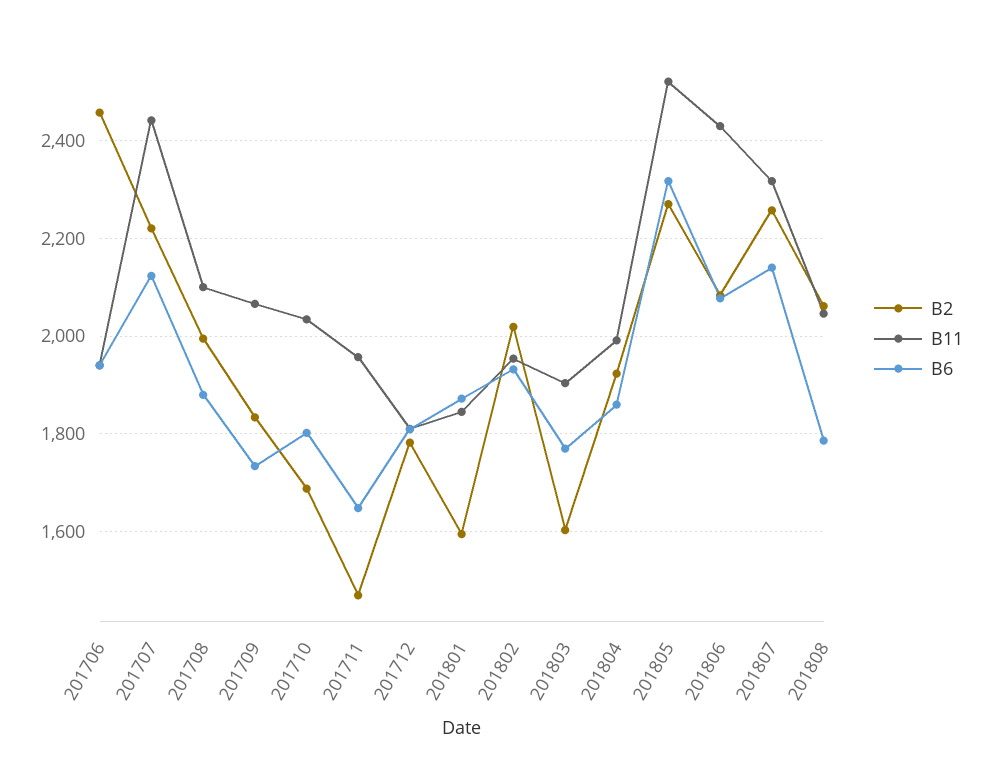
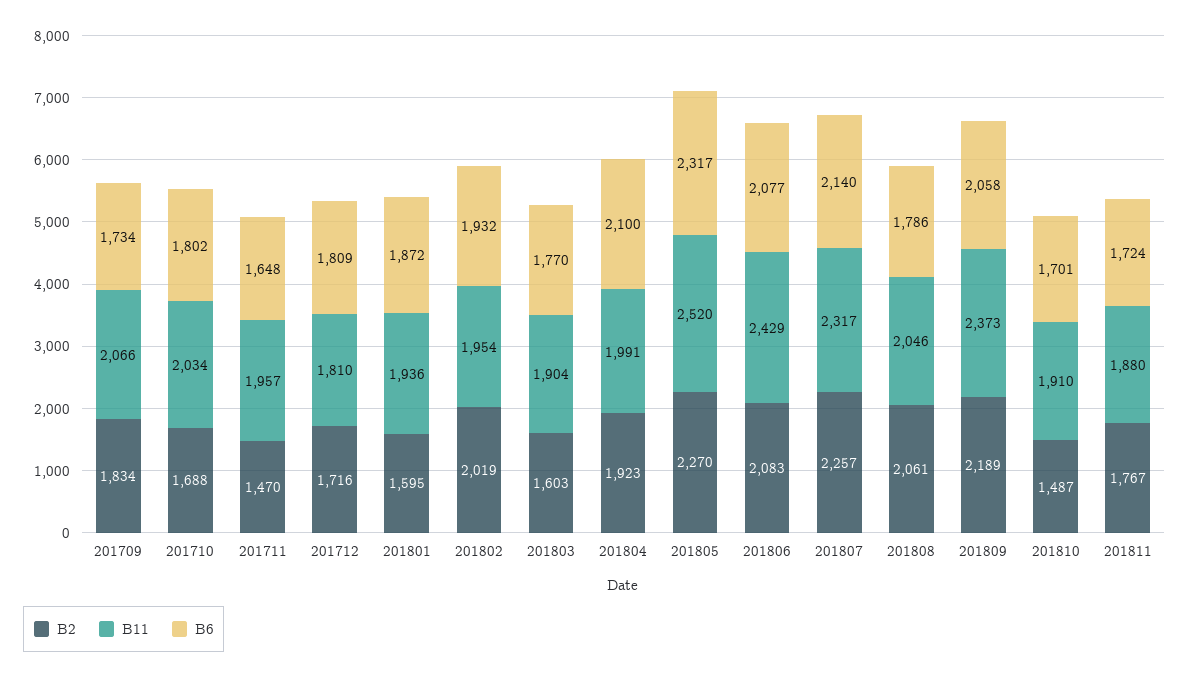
B2, 201706: 2460 -> none
B11, 201706: 1940 -> none
B6, 201706: 1940 -> none
B2, 201707: 2220 -> none
B11, 201707: 2440 -> none
B6, 201707: 2120 -> none
B2, 201708: 2000 -> none
B11, 201708: 2100 -> none
B6, 201708: 1880 -> none
B2, 201712: 1780 -> 1716
B11, 201801: 1840 -> 1936
B6, 201804: 1860 -> 2100
B2, 201809: none -> 2189
B11, 201809: none -> 2373
B6, 201809: none -> 2058
B2, 201810: none -> 1487
B11, 201810: none -> 1910
B6, 201810: none -> 1701
B2, 201811: none -> 1767
B11, 201811: none -> 1880
B6, 201811: none -> 1724

